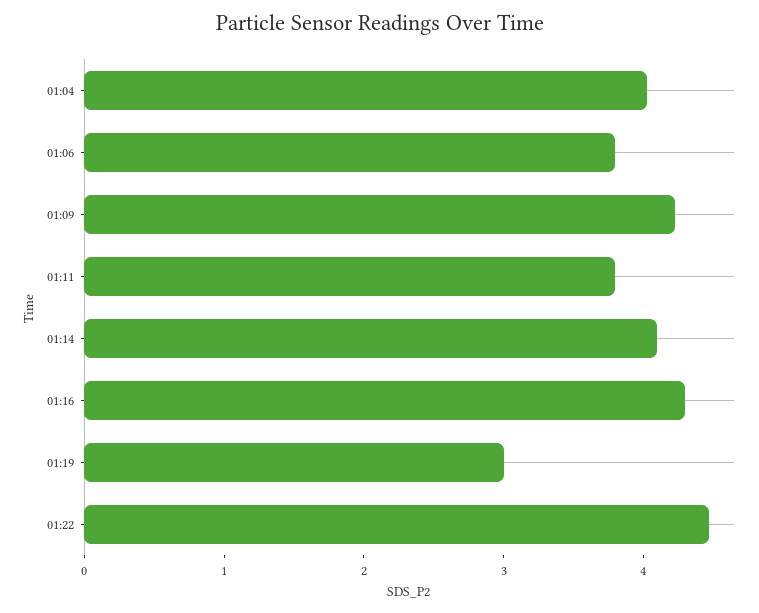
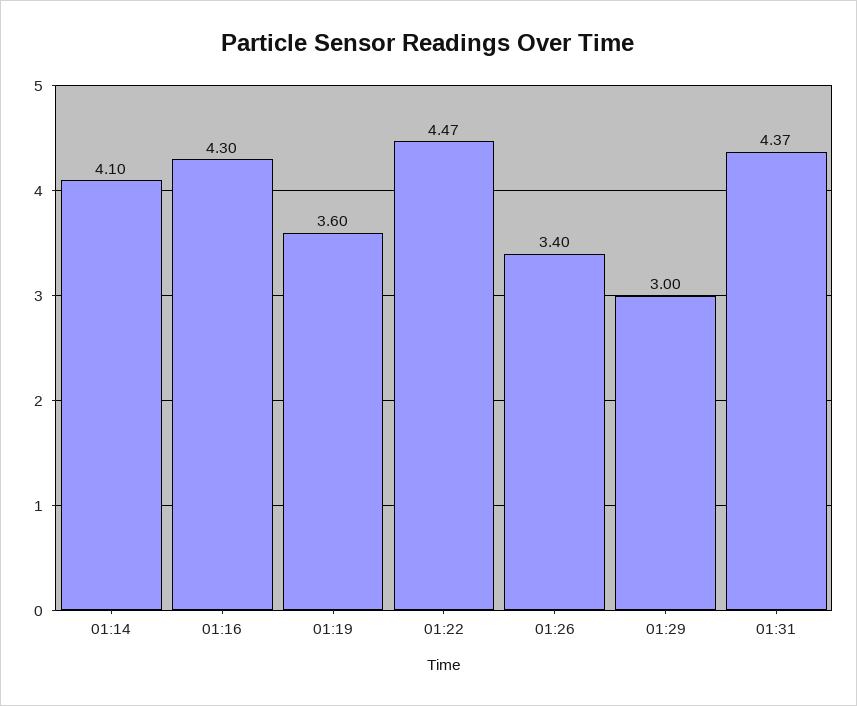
01:04: 4 -> none
01:06: 3.8 -> none
01:09: 4.2 -> none
01:11: 3.8 -> none
01:19: 3 -> 3.6
01:26: none -> 3.4
01:29: none -> 3
01:31: none -> 4.37

